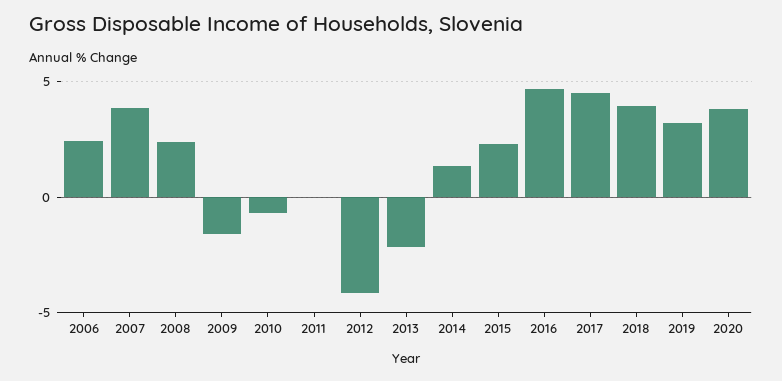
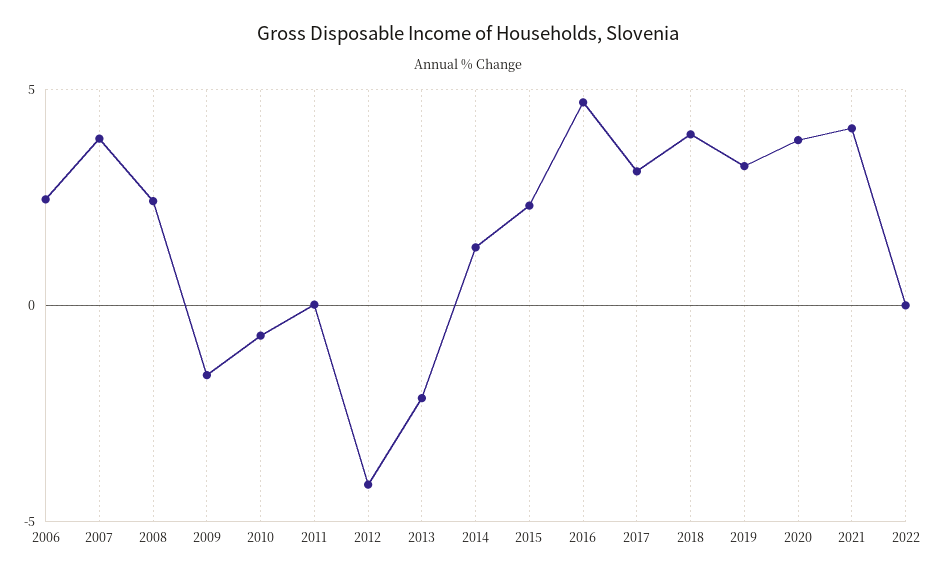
2017: 4.5 -> 3
2021: none -> 4
2022: none -> 0

